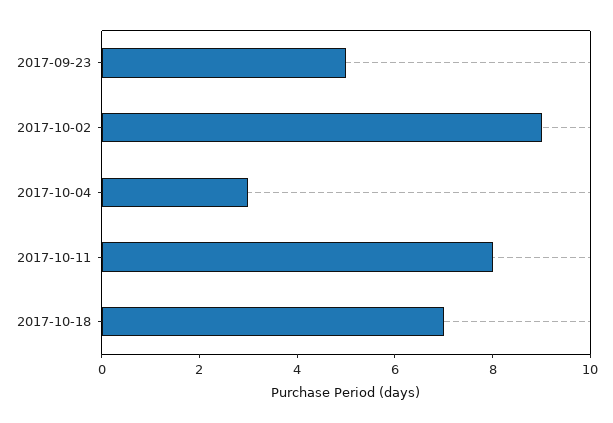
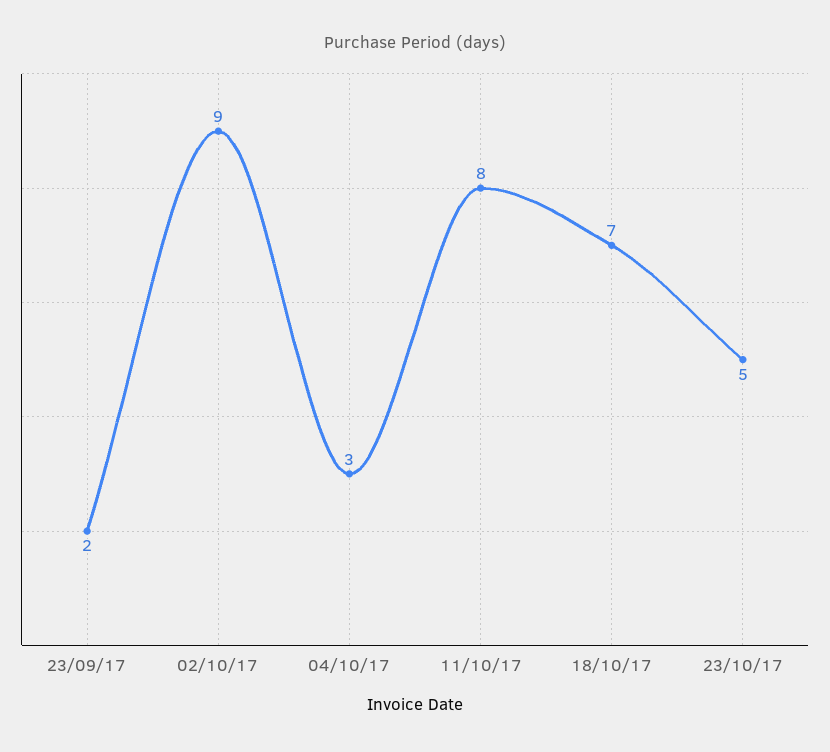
2017-09-23: 5 -> 2
23/10/17: none -> 5

